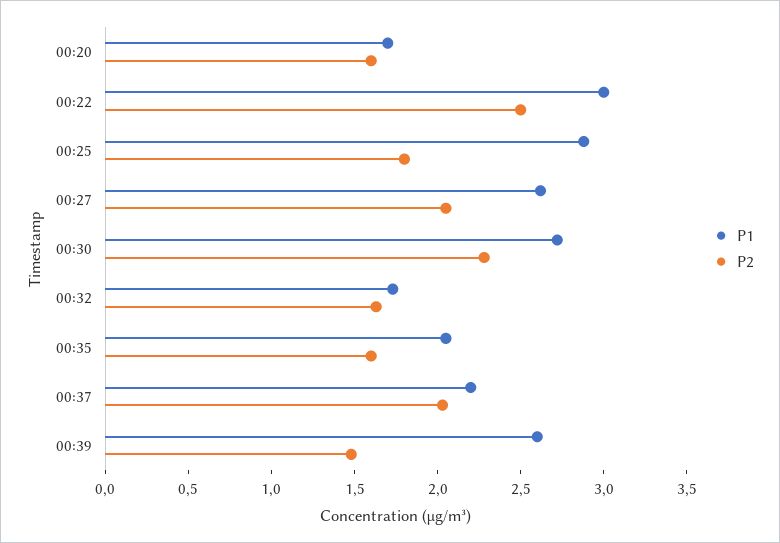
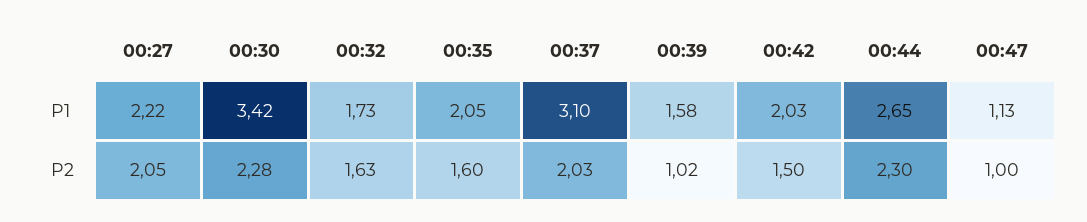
P1, 00:20: 1.7 -> none
P2, 00:20: 1.6 -> none
P1, 00:22: 3 -> none
P2, 00:22: 2.5 -> none
P1, 00:25: 2.9 -> none
P2, 00:25: 1.8 -> none
P1, 00:27: 2.6 -> 2.22
P1, 00:30: 2.7 -> 3.42
P1, 00:37: 2.2 -> 3.1
P1, 00:39: 2.6 -> 1.58
P2, 00:39: 1.5 -> 1.02
P1, 00:42: none -> 2.03
P1, 00:44: none -> 2.65
P1, 00:47: none -> 1.13
P2, 00:42: none -> 1.5
P2, 00:44: none -> 2.3
P2, 00:47: none -> 1

